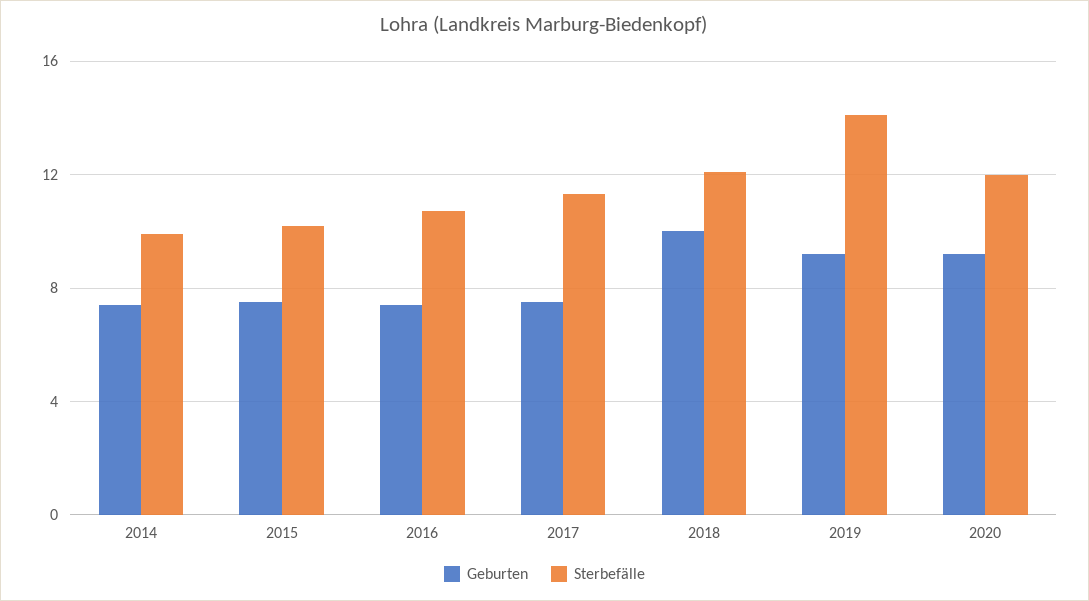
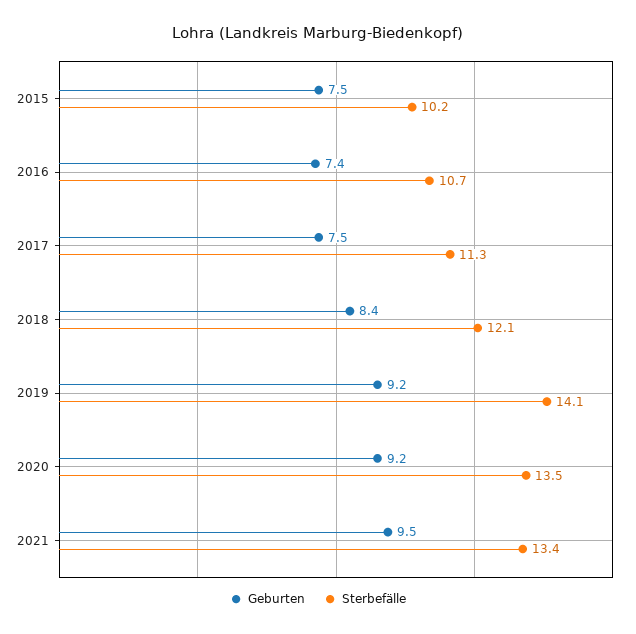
Geburten, 2014: 7.5 -> none
Sterbefälle, 2014: 10 -> none
Geburten, 2018: 10 -> 8.4
Sterbefälle, 2020: 12 -> 13.5
Geburten, 2021: none -> 9.5
Sterbefälle, 2021: none -> 13.4

